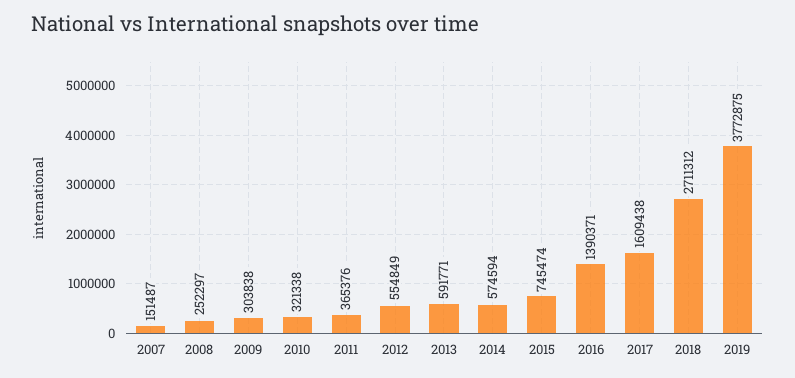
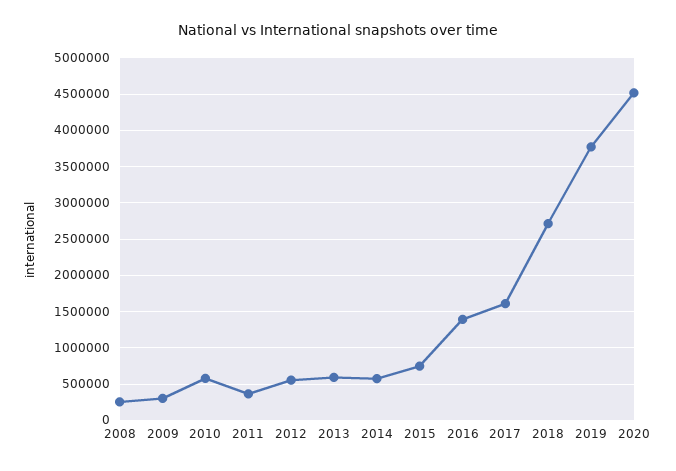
2007: 151487 -> none
2010: 321338 -> 600000
2020: none -> 4500000

